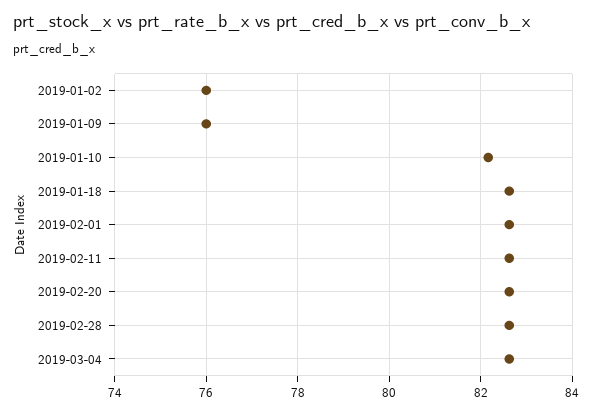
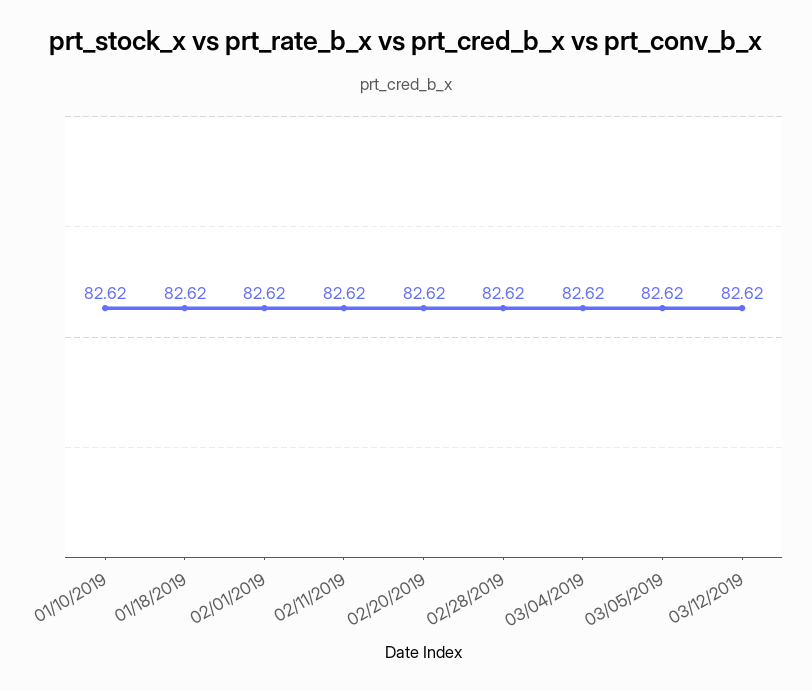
2019-01-02: 76 -> none
2019-01-09: 76 -> none
2019-01-10: 82.2 -> 82.62
03/05/2019: none -> 82.62
03/12/2019: none -> 82.62

